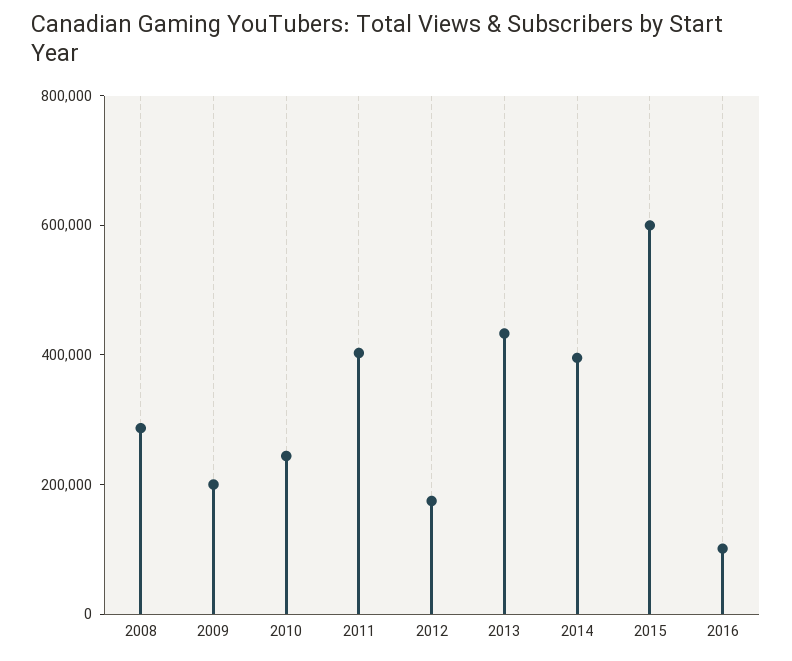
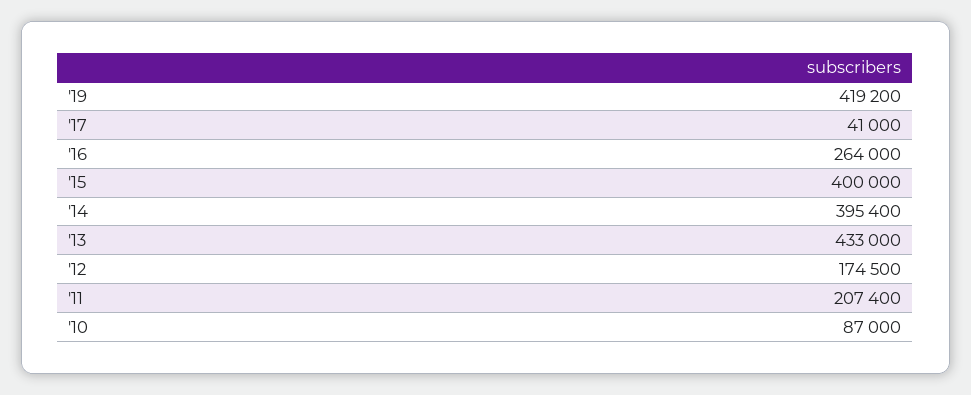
2008: 300000 -> none
2009: 200000 -> none
2010: 250000 -> 87000
2011: 400000 -> 207400
2015: 600000 -> 400000
2016: 100000 -> 264000
'19: none -> 419200
'17: none -> 41000

